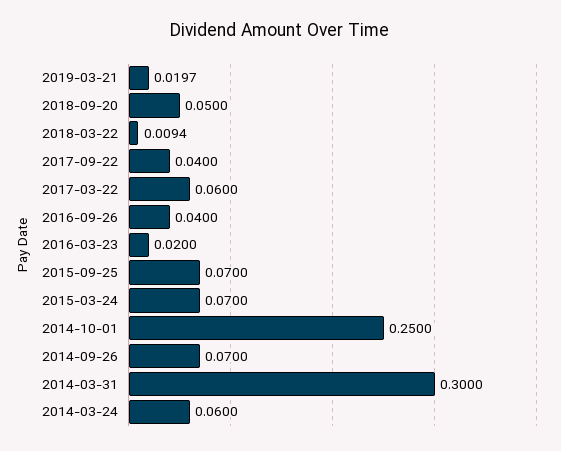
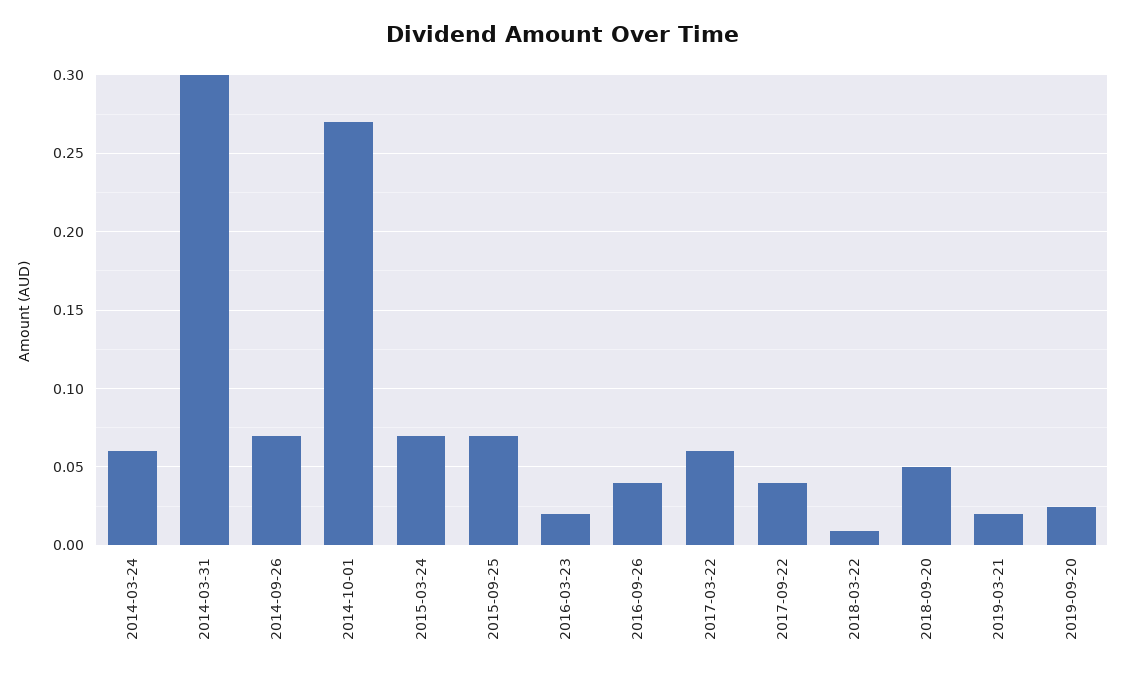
2014-10-01: 0.25 -> 0.27
2019-09-20: none -> 0.025

